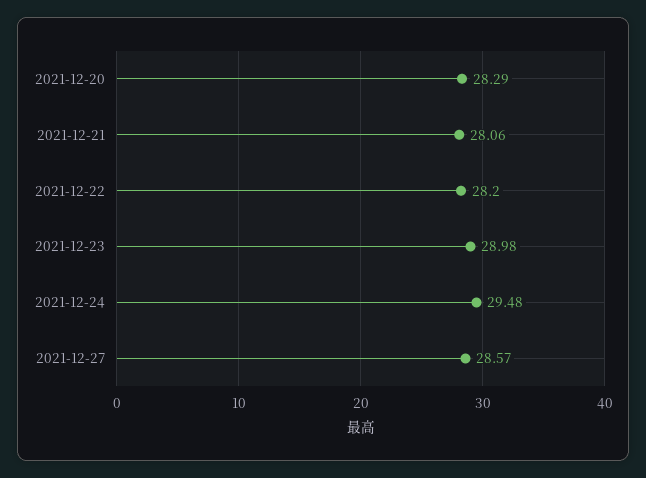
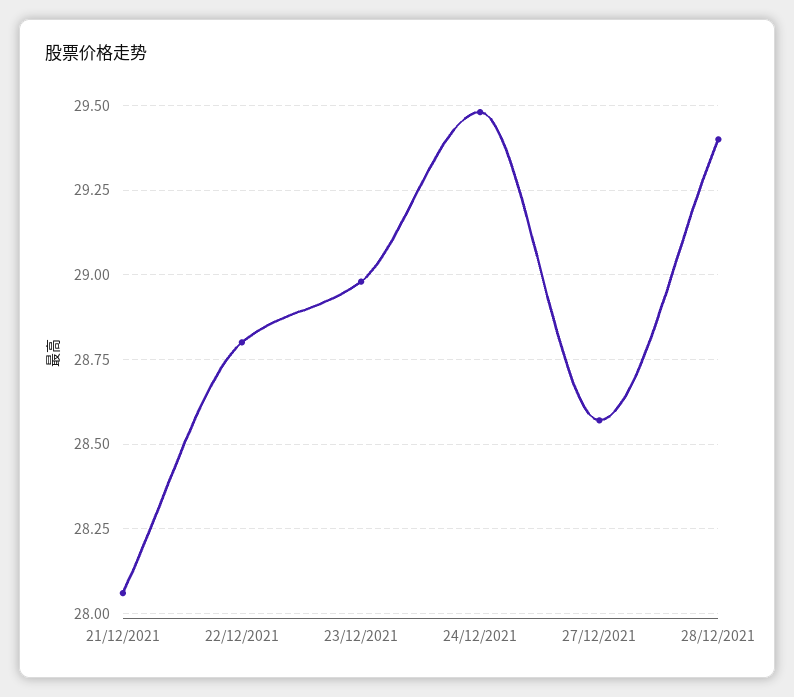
2021-12-20: 28.29 -> none
2021-12-22: 28.2 -> 28.8
28/12/2021: none -> 29.4

